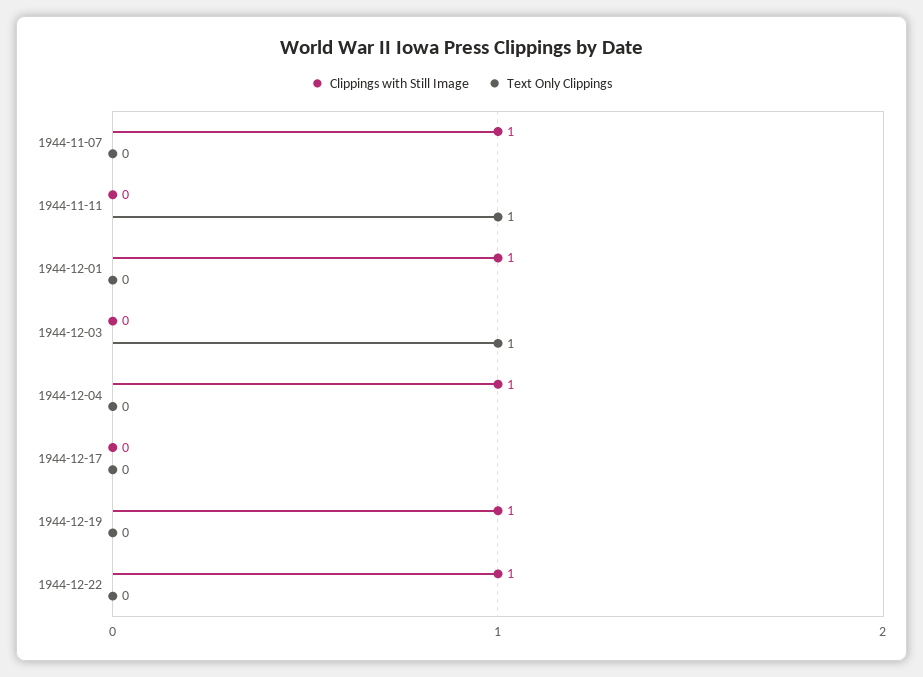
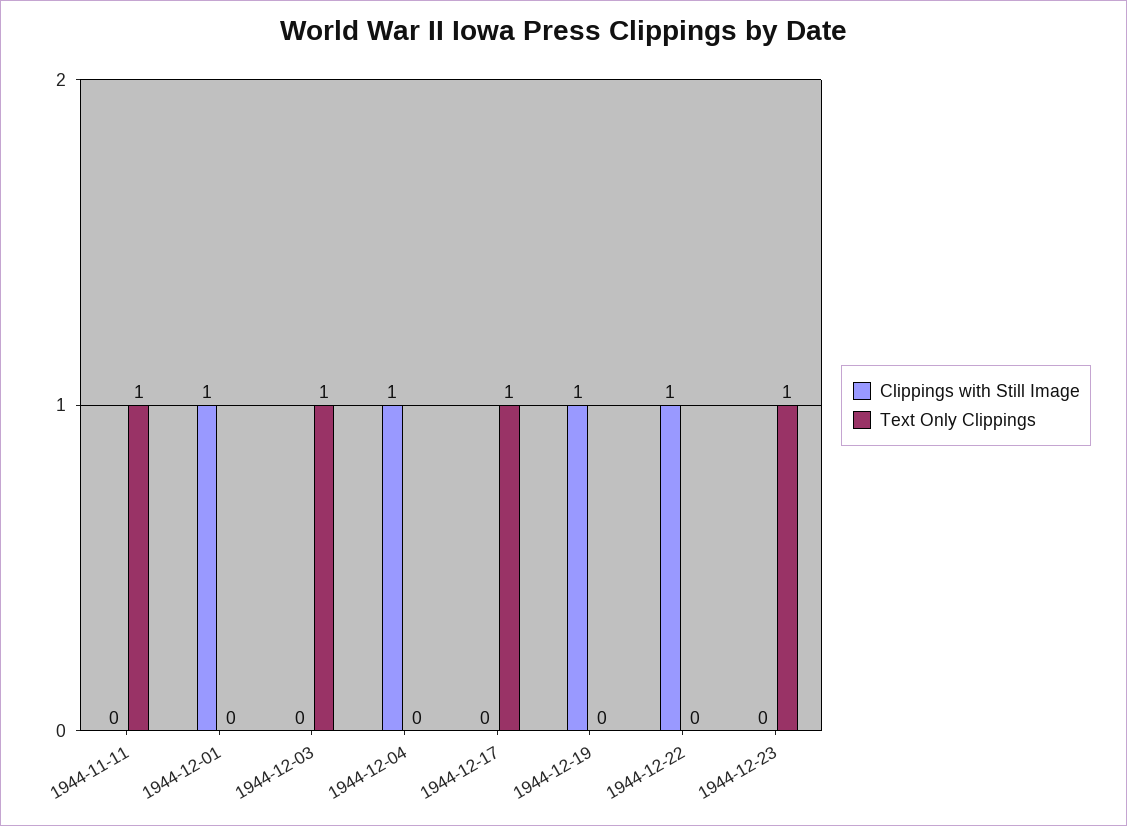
Clippings with Still Image, 1944-11-07: 1 -> none
Text Only Clippings, 1944-11-07: 0 -> none
Text Only Clippings, 1944-12-17: 0 -> 1
Clippings with Still Image, 1944-12-23: none -> 0
Text Only Clippings, 1944-12-23: none -> 1

